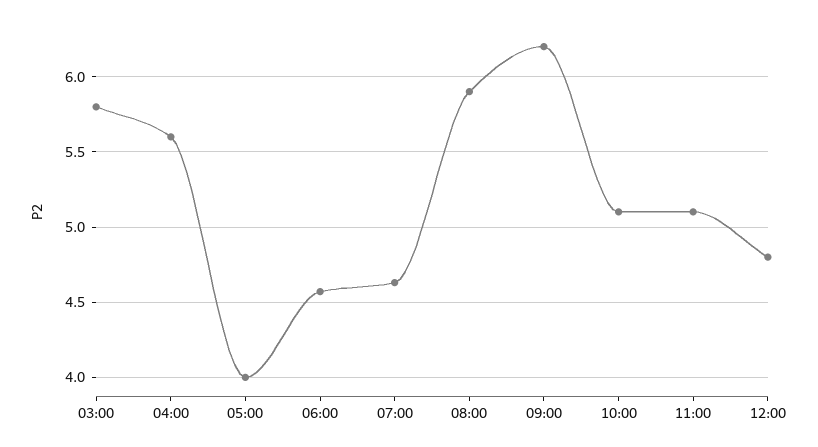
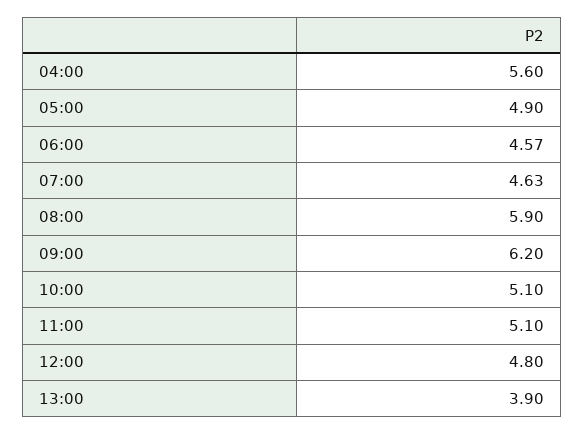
03:00: 5.8 -> none
05:00: 4 -> 4.9
13:00: none -> 3.9

